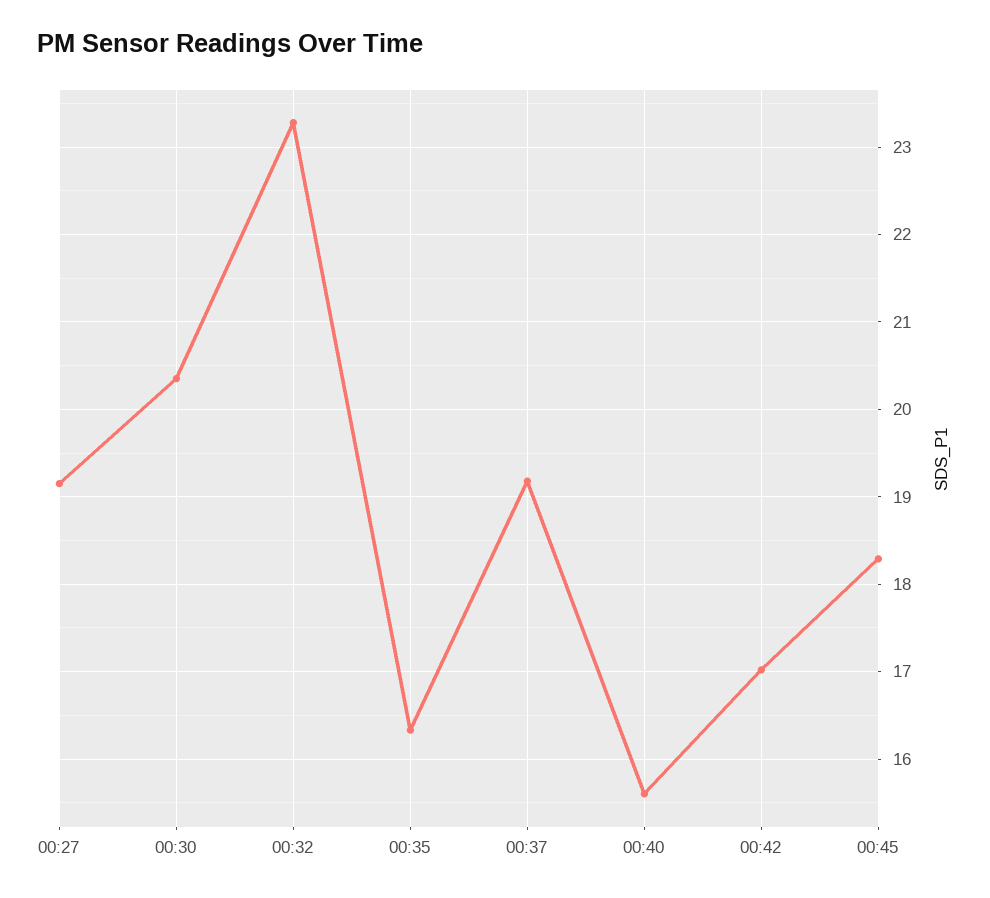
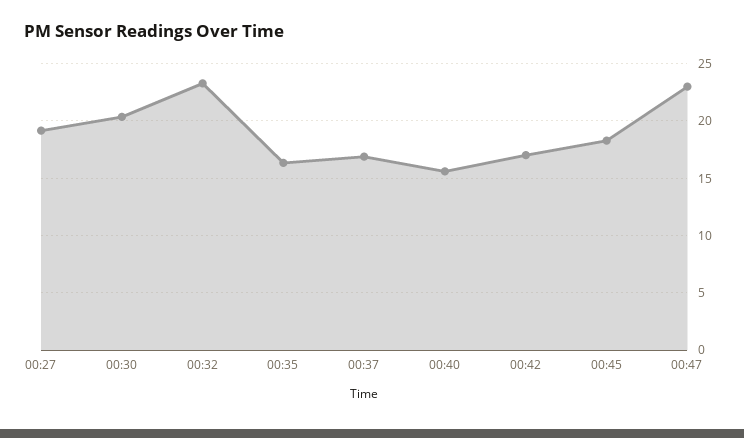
00:37: 19.2 -> 17
00:47: none -> 23

